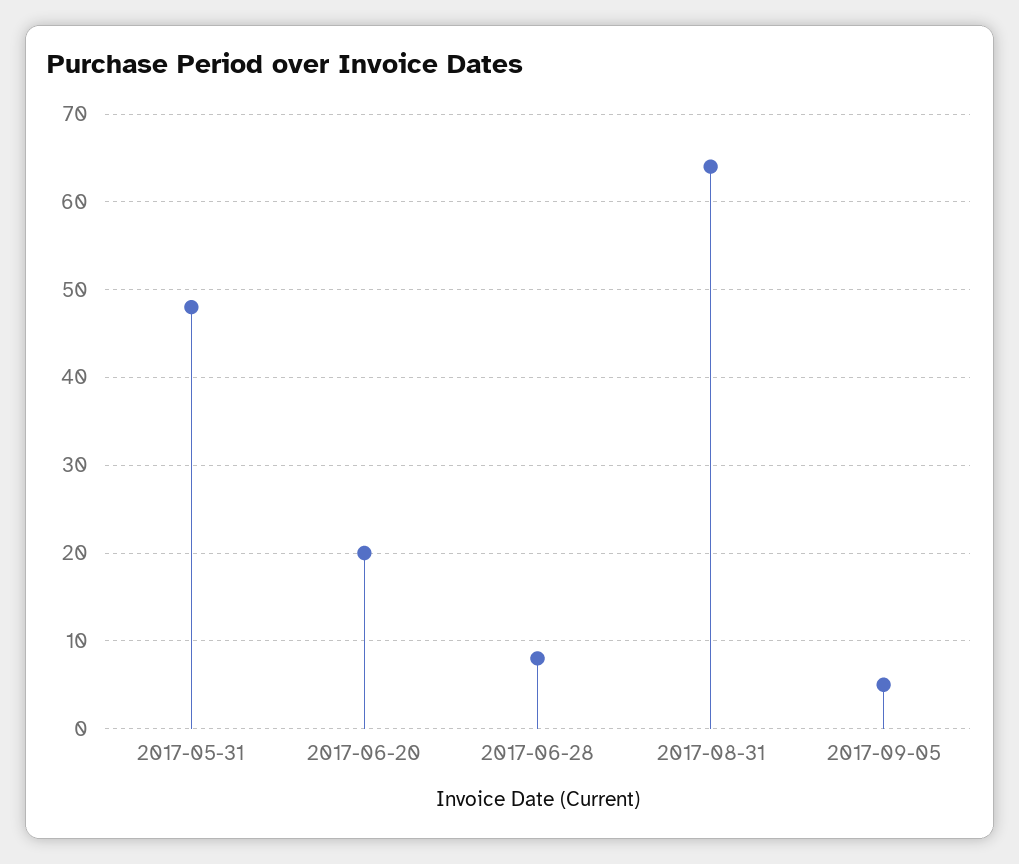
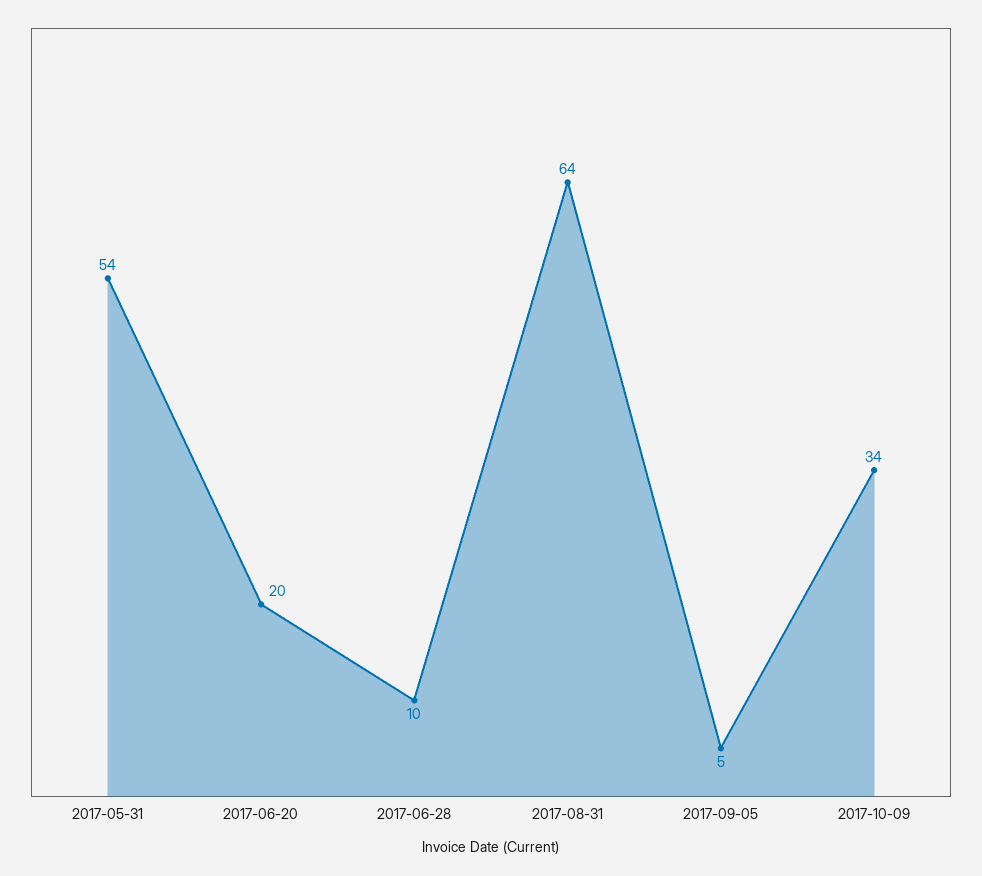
2017-05-31: 48 -> 54
2017-06-28: 8 -> 10
2017-10-09: none -> 34

